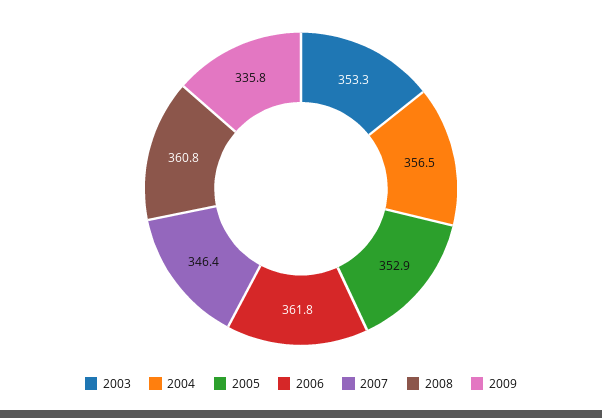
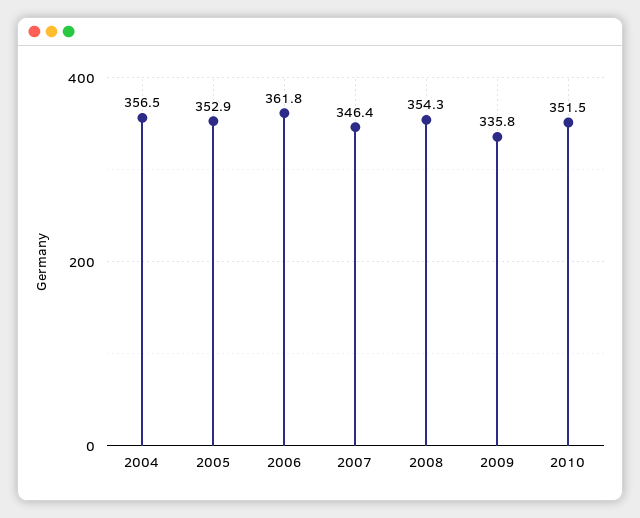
2003: 353.3 -> none
2008: 360.8 -> 354.3
2010: none -> 351.5

